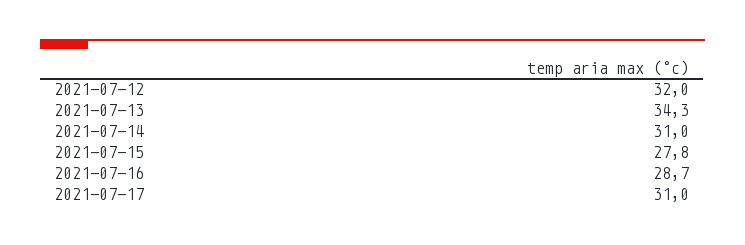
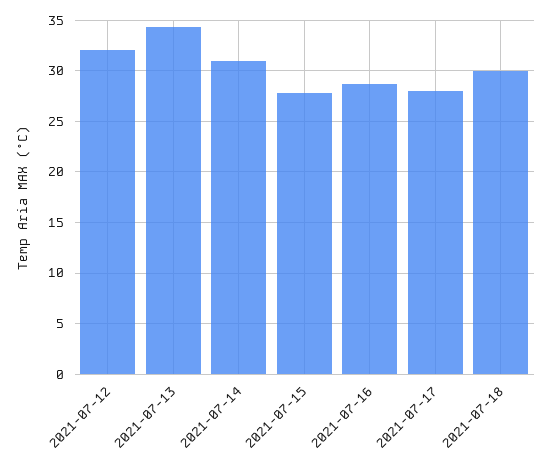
2021-07-17: 31 -> 28
2021-07-18: none -> 30

